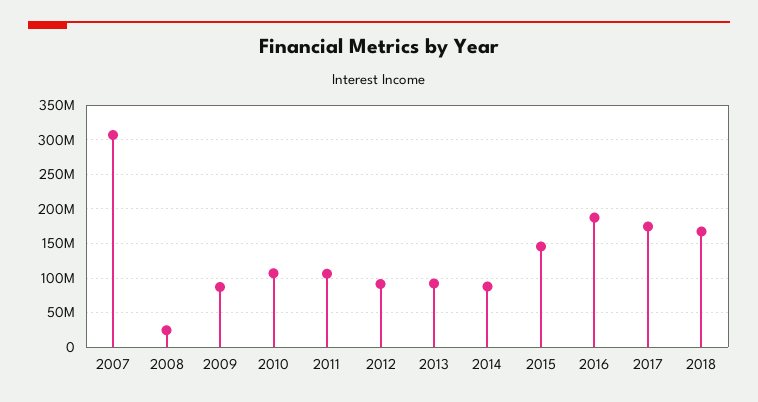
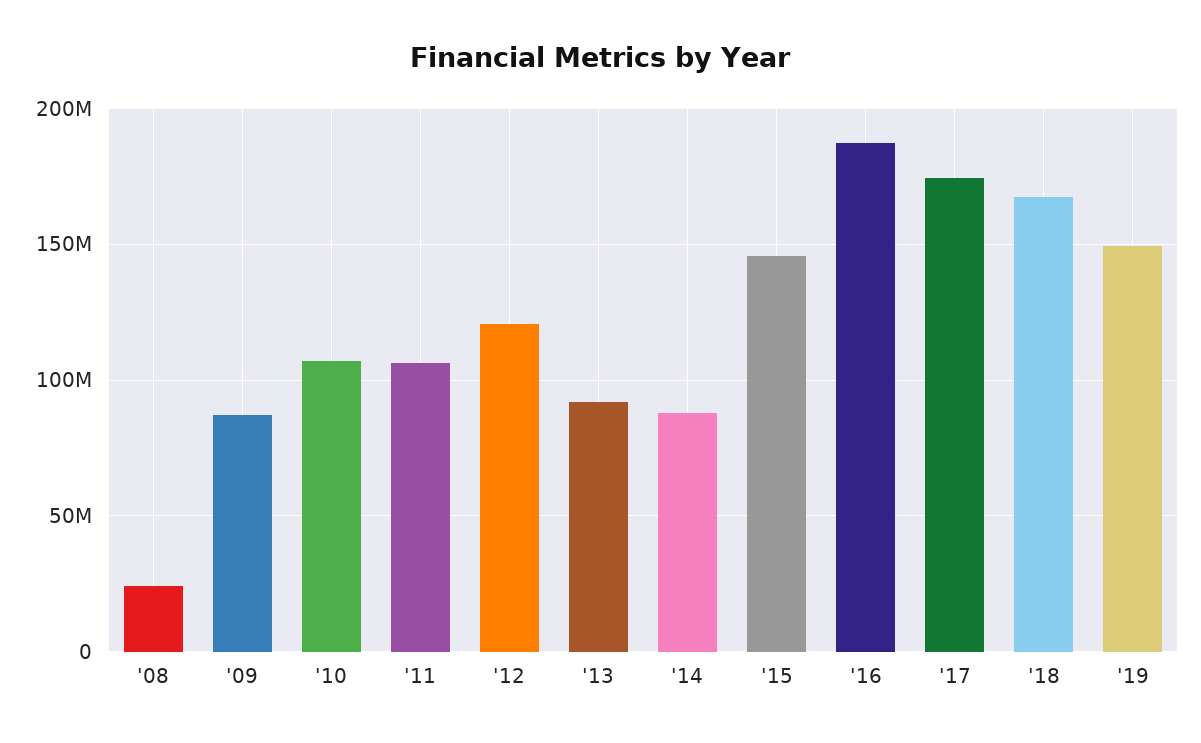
2007: 310000000 -> none
2012: 90000000 -> 120000000
'19: none -> 150000000

